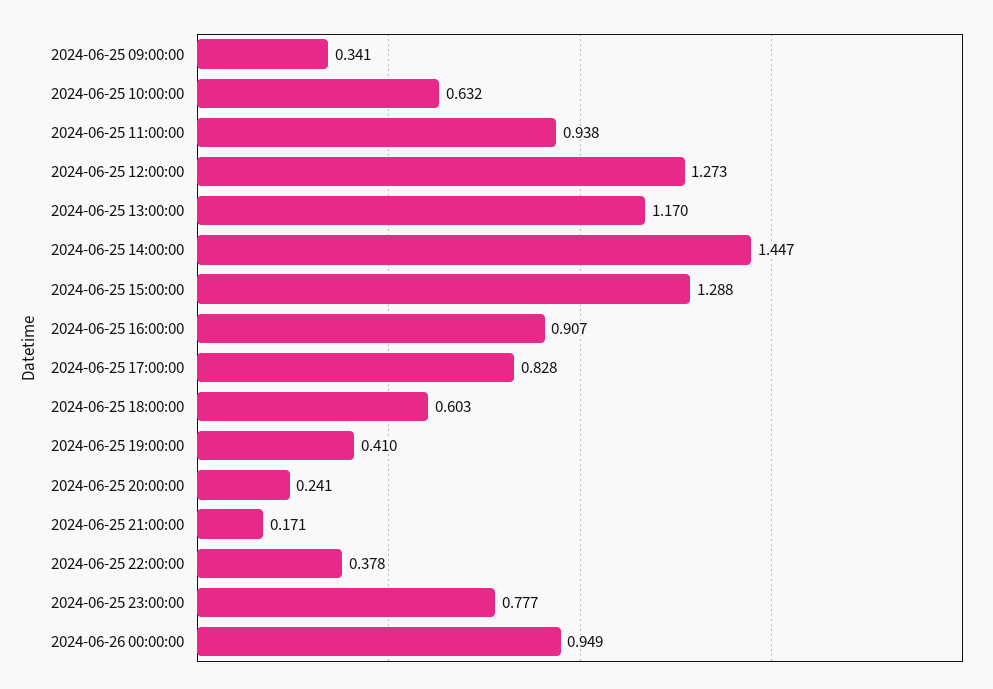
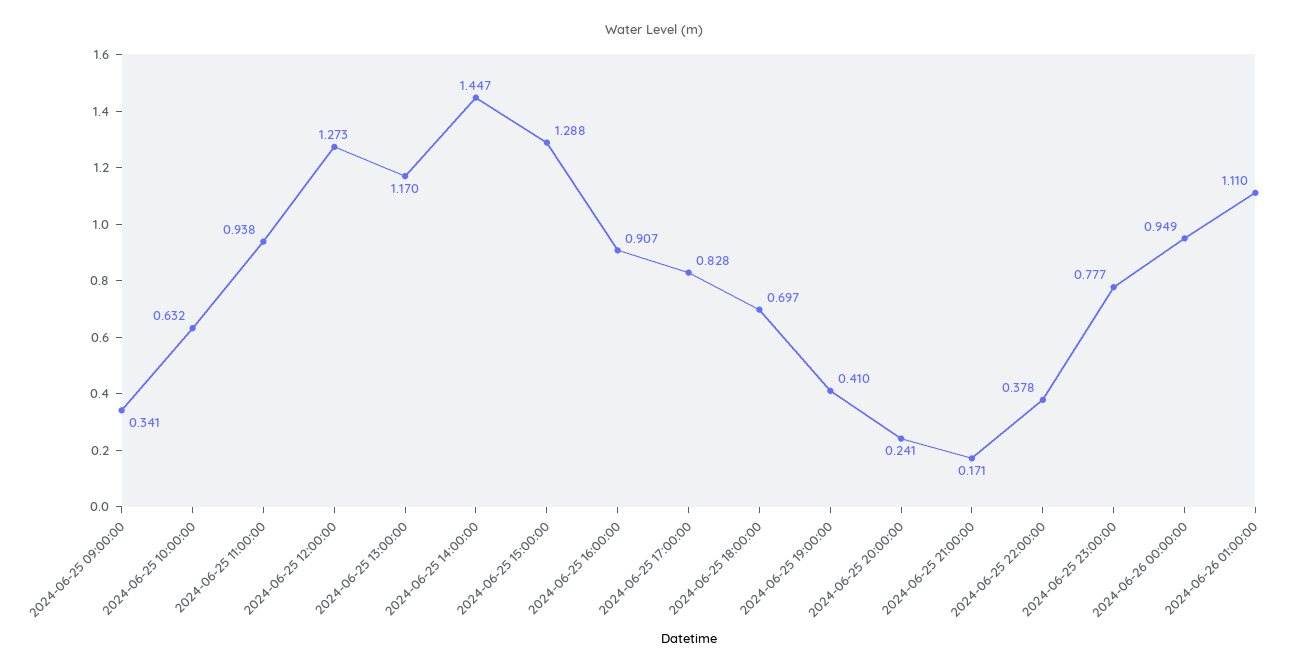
2024-06-25 18:00:00: 0.603 -> 0.697
2024-06-26 01:00:00: none -> 1.11

